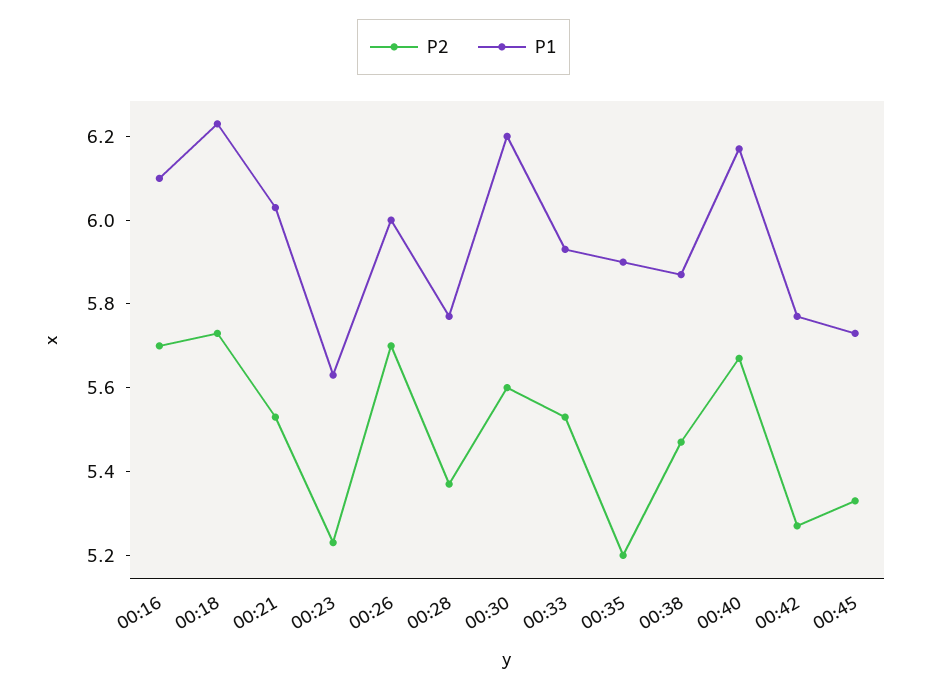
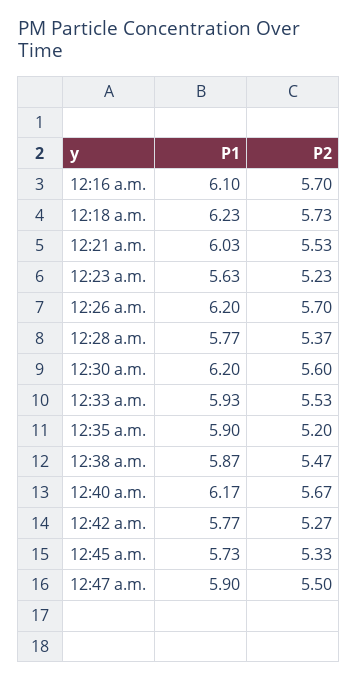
P1, 00:26: 6 -> 6.2
P1, 12:47 a.m.: none -> 5.9
P2, 12:47 a.m.: none -> 5.5

